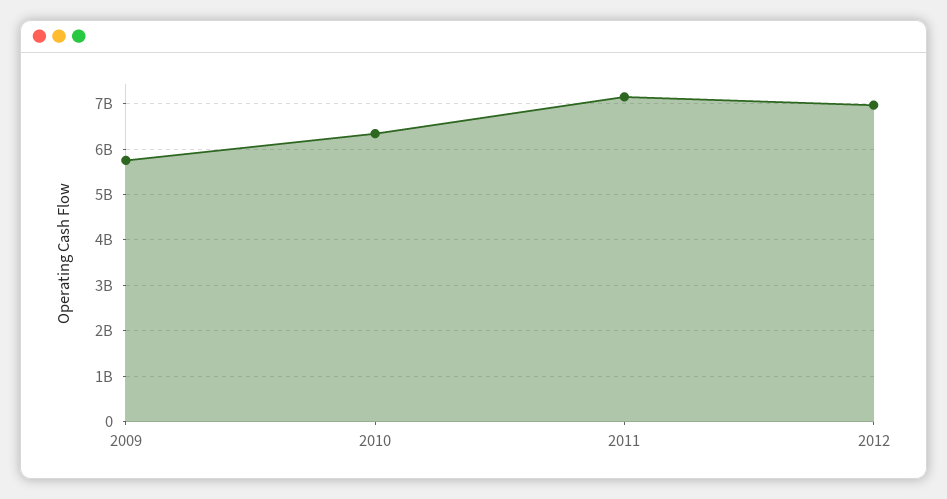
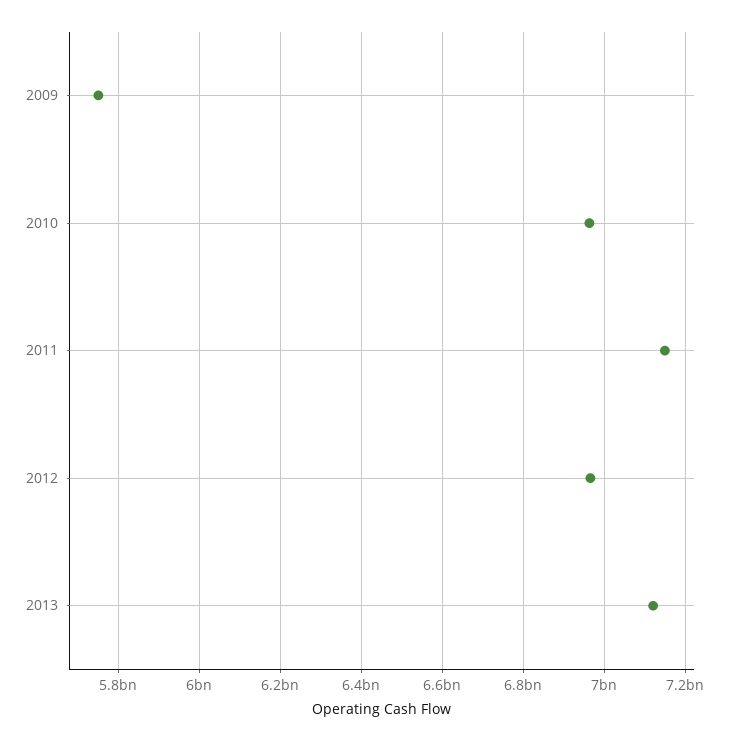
2010: 6400000000 -> 6960000000
2013: none -> 7120000000

